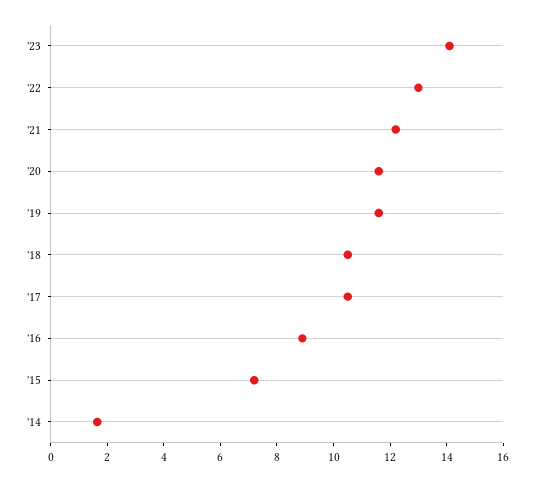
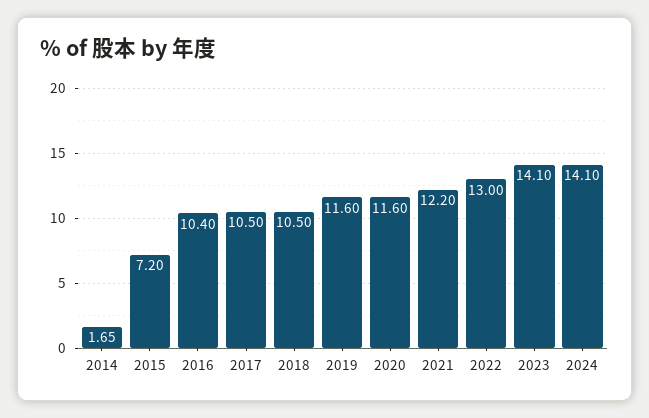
'16: 9 -> 10.4
2024: none -> 14.1

